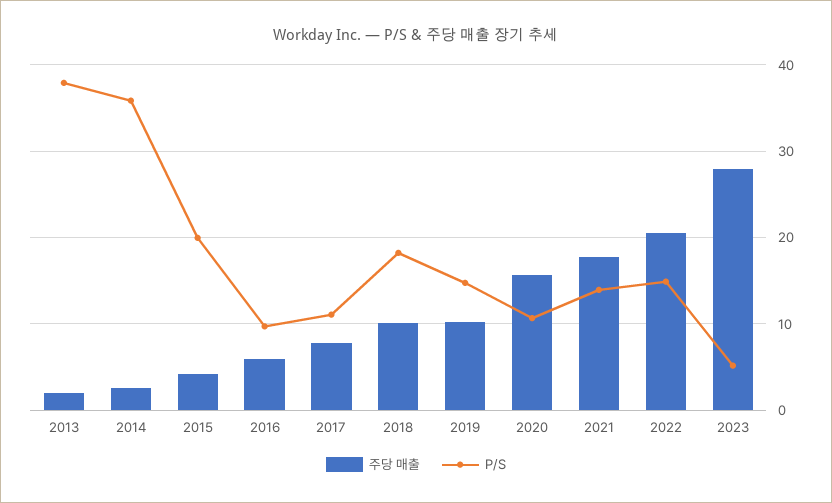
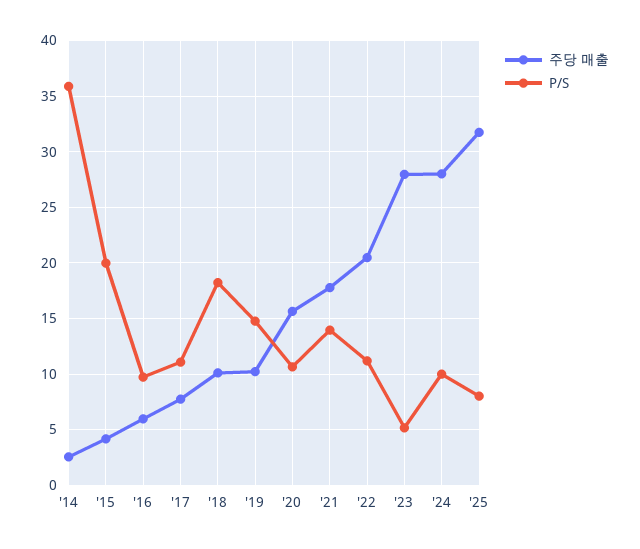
주당 매출, 2013: 2 -> none
P/S, 2013: 38 -> none
P/S, 2022: 15 -> 11
주당 매출, '24: none -> 28
P/S, '24: none -> 10
주당 매출, '25: none -> 32
P/S, '25: none -> 8

